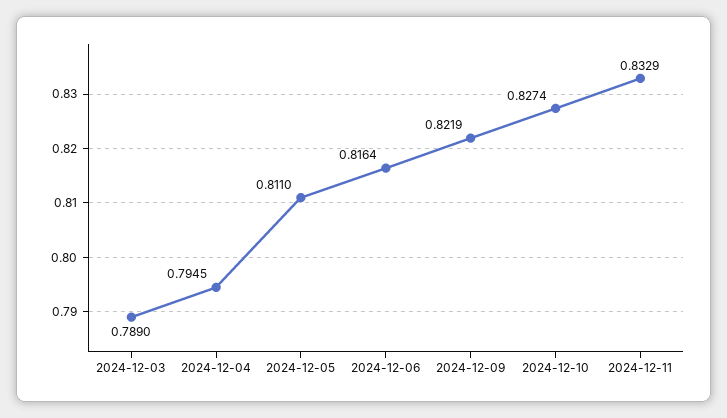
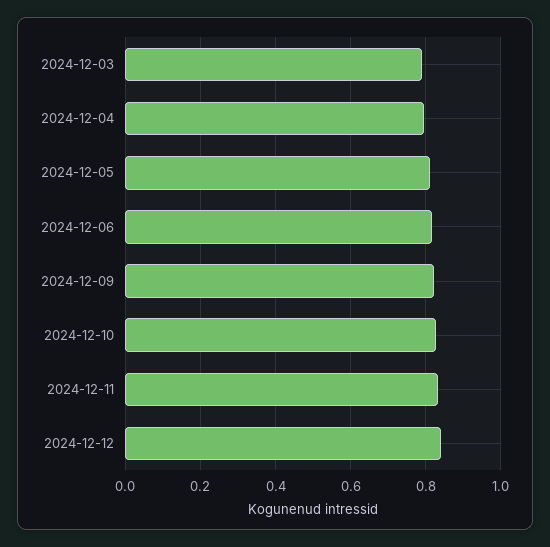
2024-12-12: none -> 0.84

